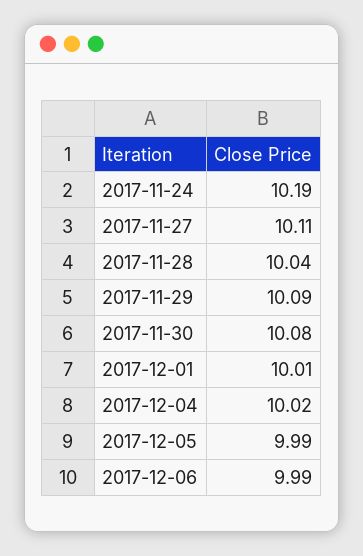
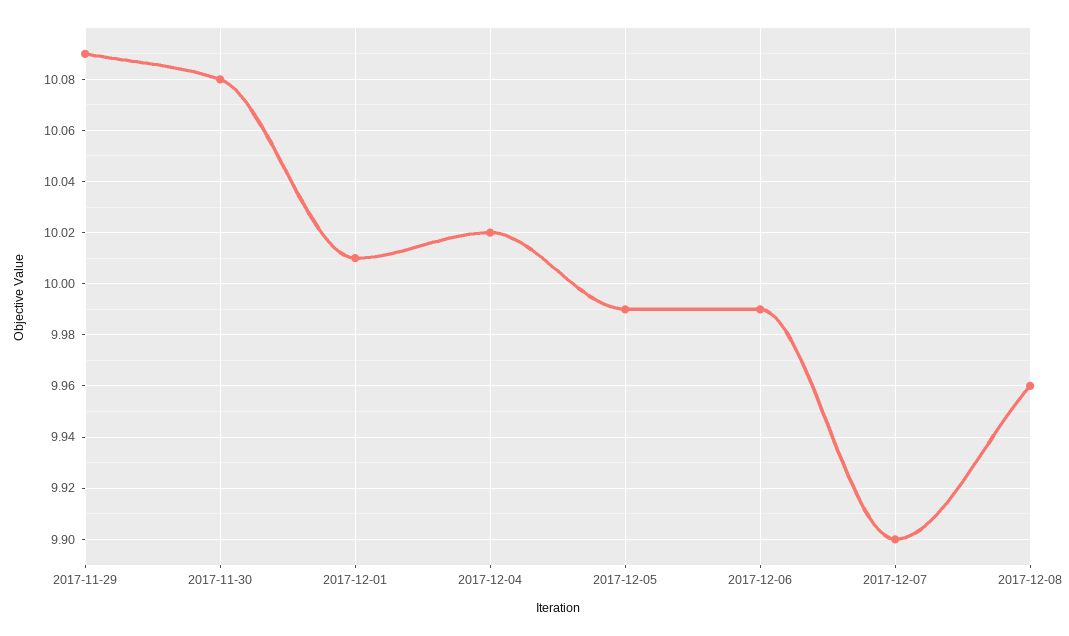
2017-11-24: 10.19 -> none
2017-11-27: 10.11 -> none
2017-11-28: 10.04 -> none
2017-12-07: none -> 9.9
2017-12-08: none -> 9.96

